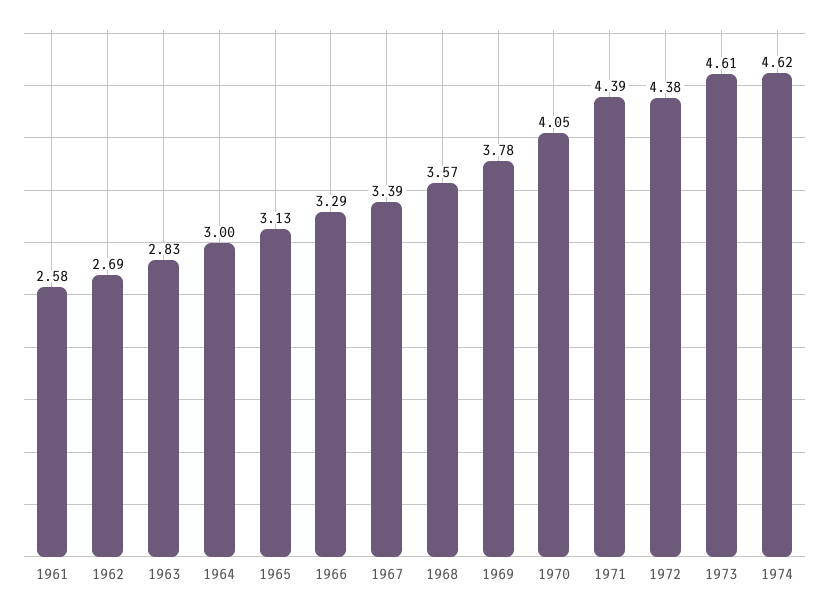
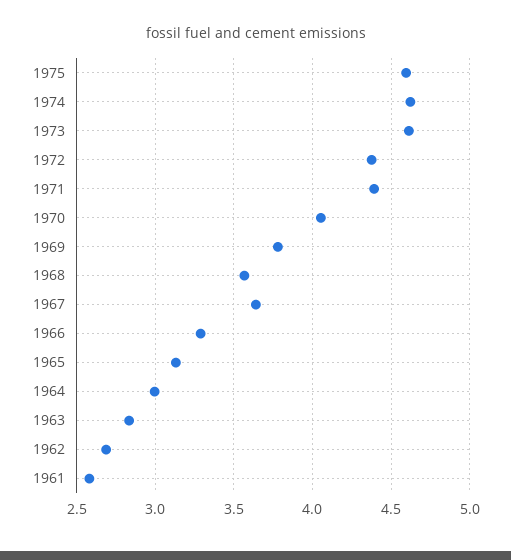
1967: 3.39 -> 3.65
1975: none -> 4.6

